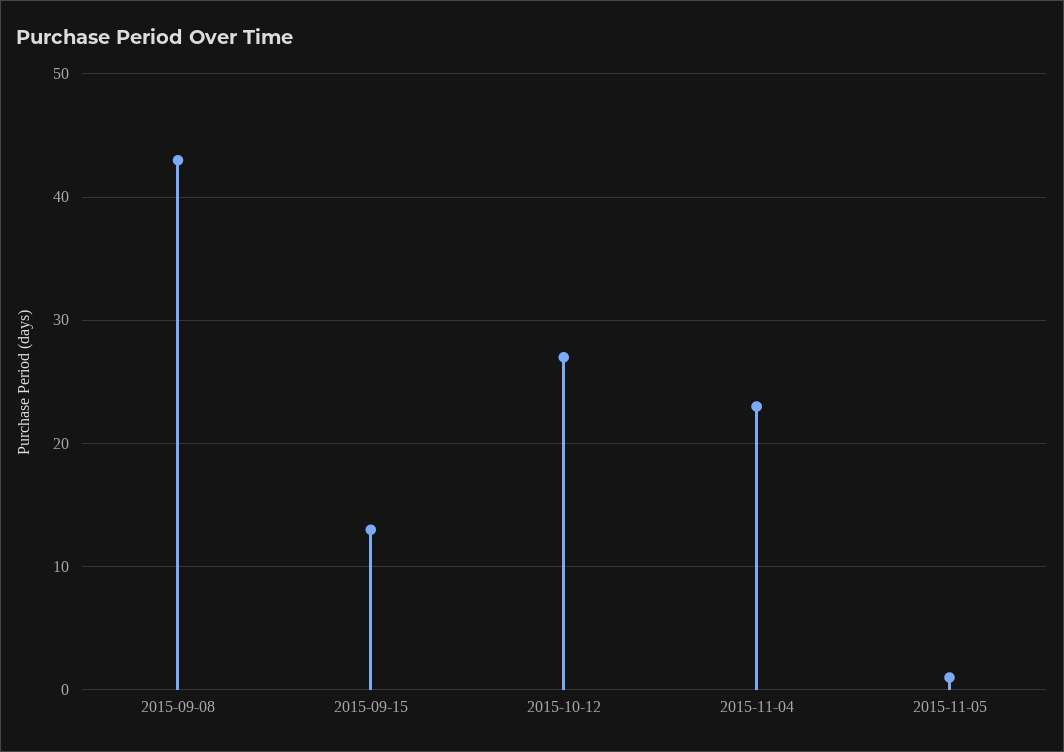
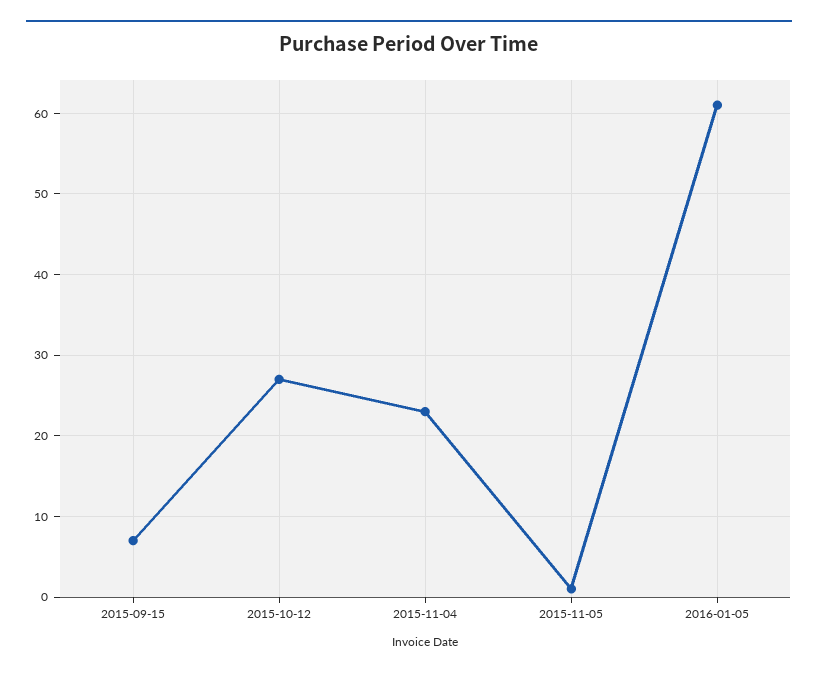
2015-09-08: 43 -> none
2015-09-15: 13 -> 7
2016-01-05: none -> 61

